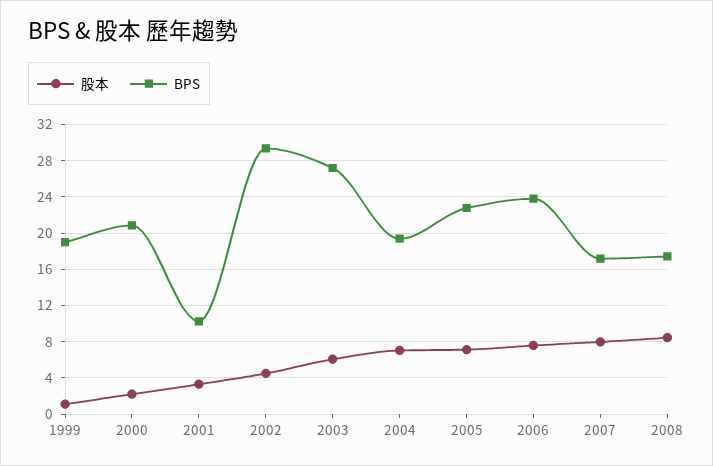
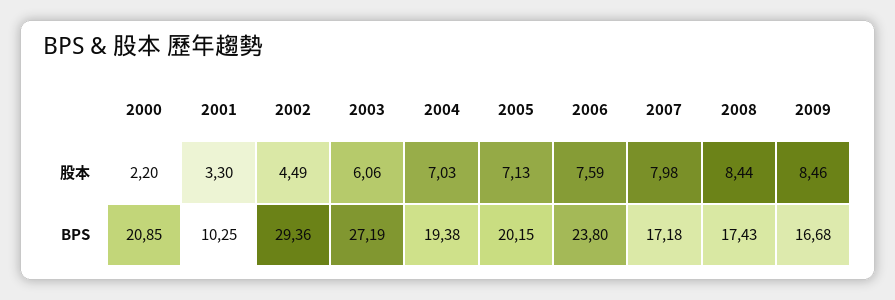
股本, 1999: 1 -> none
BPS, 1999: 19 -> none
BPS, 2005: 23 -> 20.15
股本, 2009: none -> 8.46
BPS, 2009: none -> 16.68

